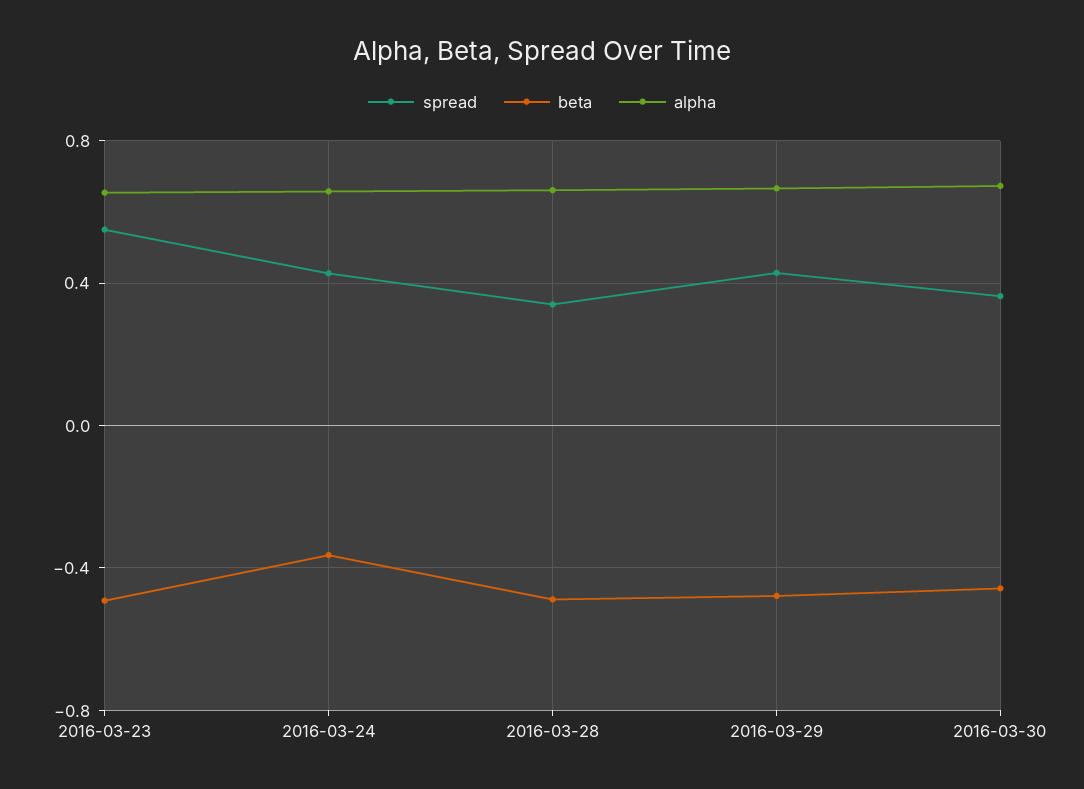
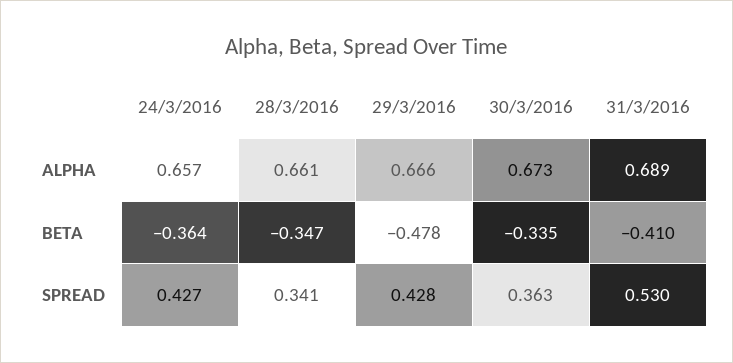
spread, 2016-03-23: 0.55 -> none
beta, 2016-03-23: -0.5 -> none
alpha, 2016-03-23: 0.65 -> none
beta, 2016-03-28: -0.5 -> -0.347
beta, 2016-03-30: -0.45 -> -0.335
alpha, 31/3/2016: none -> 0.689
beta, 31/3/2016: none -> -0.41
spread, 31/3/2016: none -> 0.53

